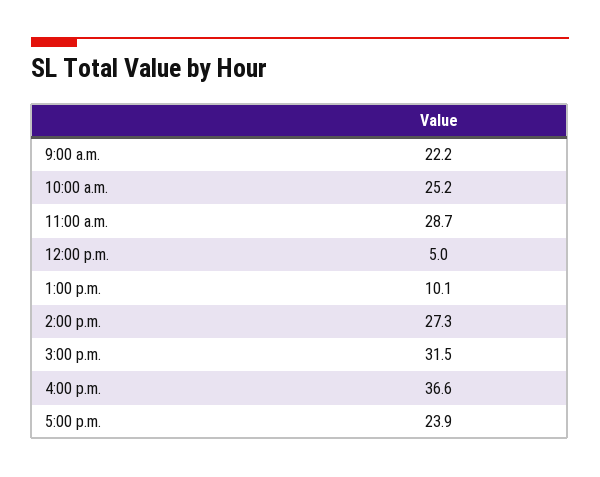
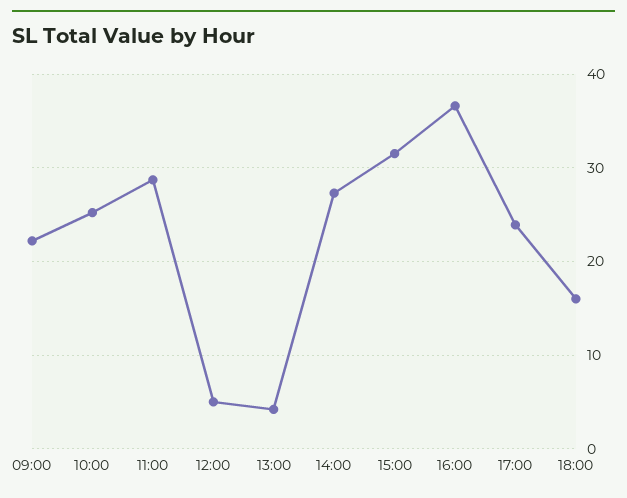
1:00 p.m.: 10.1 -> 4
18:00: none -> 16

